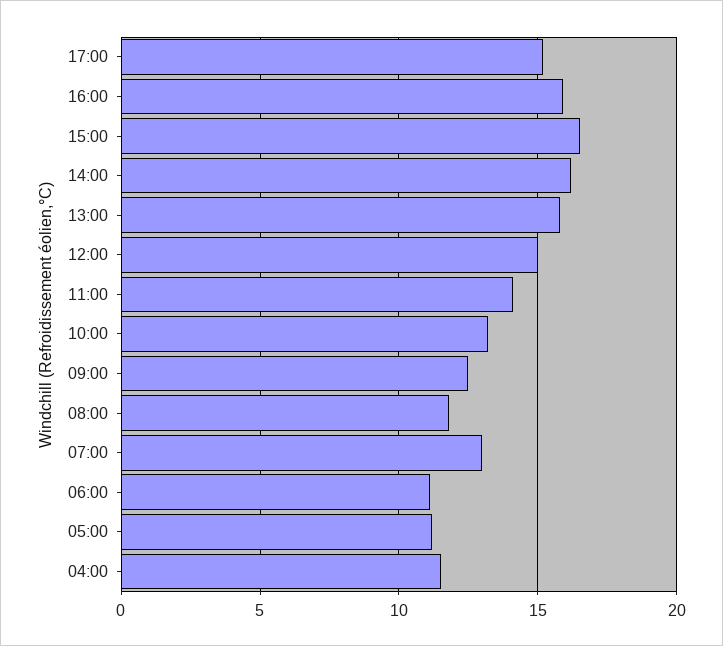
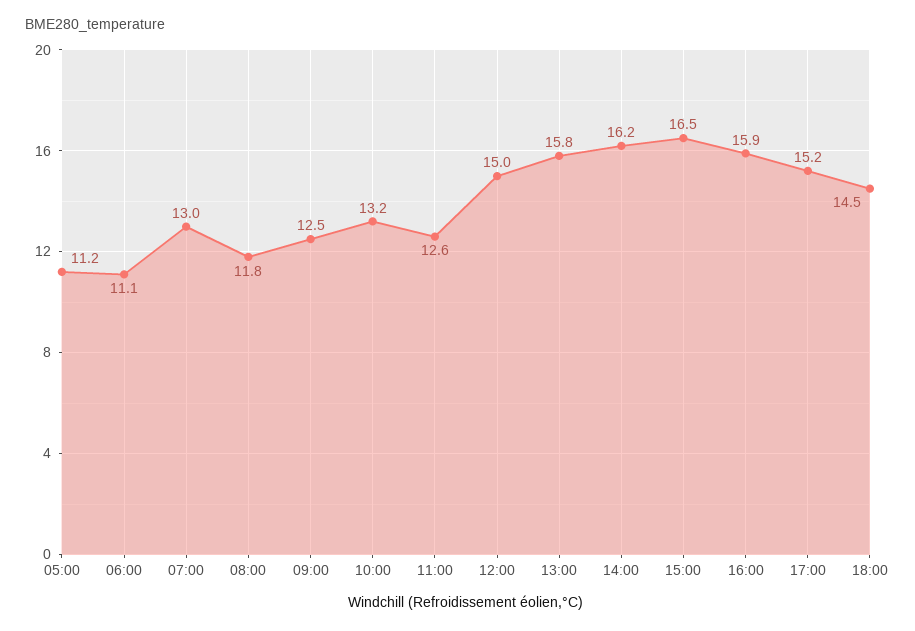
11:00: 14 -> 12.6
04:00: 11.5 -> none
18:00: none -> 14.5

